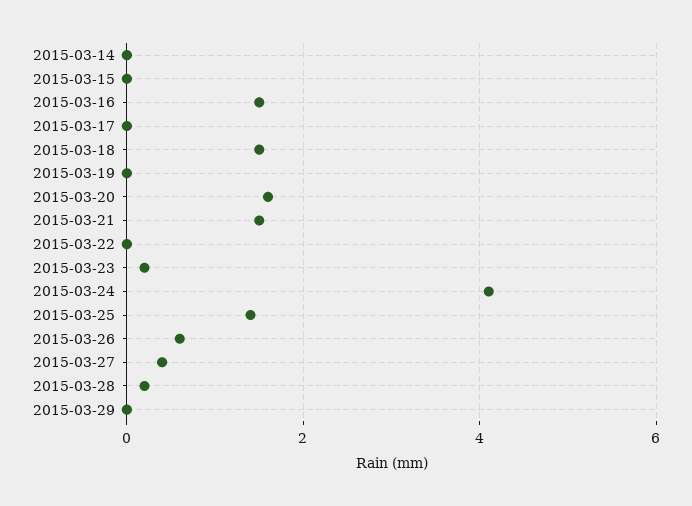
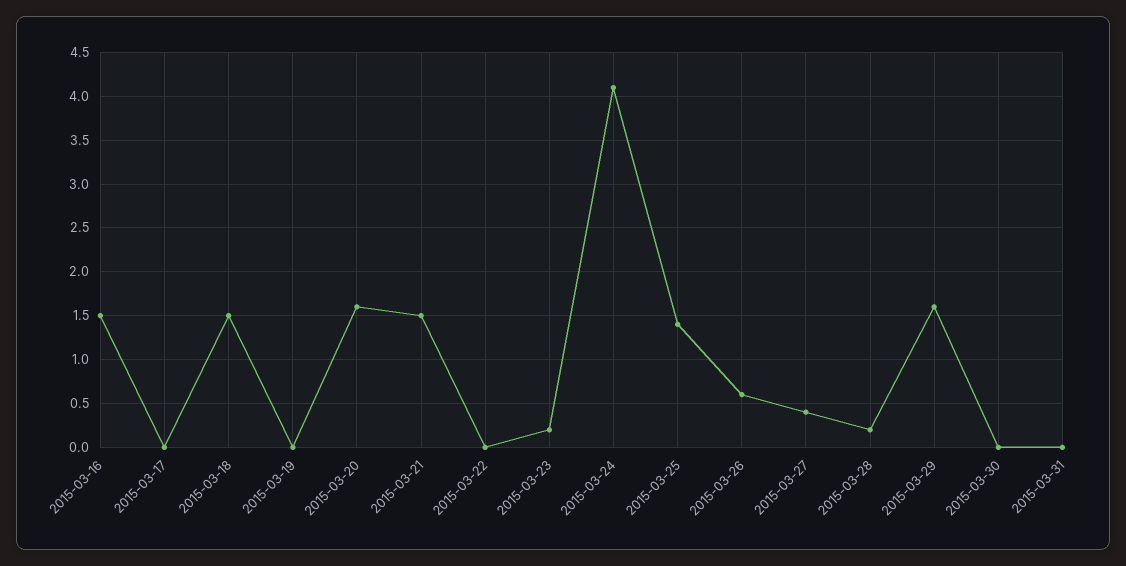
2015-03-14: 0 -> none
2015-03-15: 0 -> none
2015-03-29: 0 -> 1.6
2015-03-30: none -> 0
2015-03-31: none -> 0

